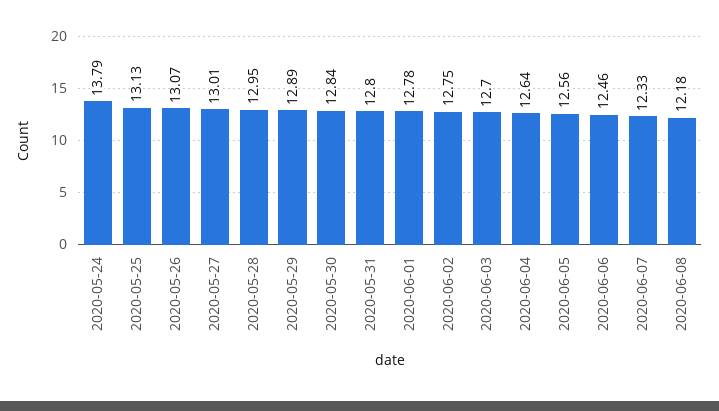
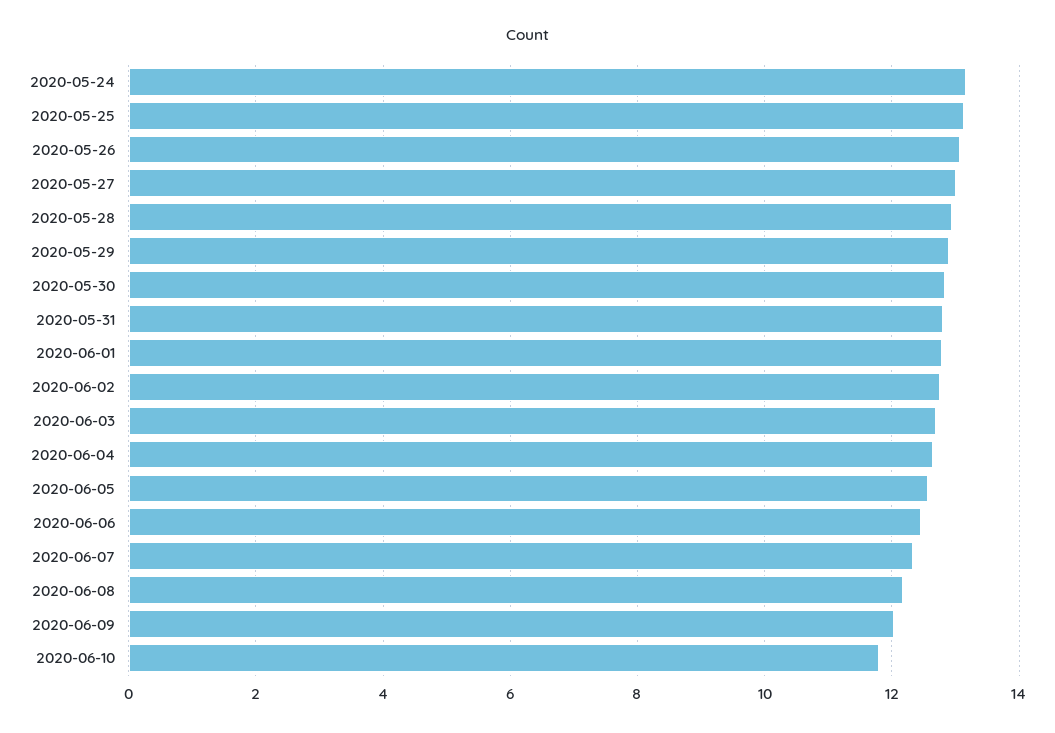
2020-05-24: 13.79 -> 13.2
2020-06-09: none -> 12
2020-06-10: none -> 11.8

